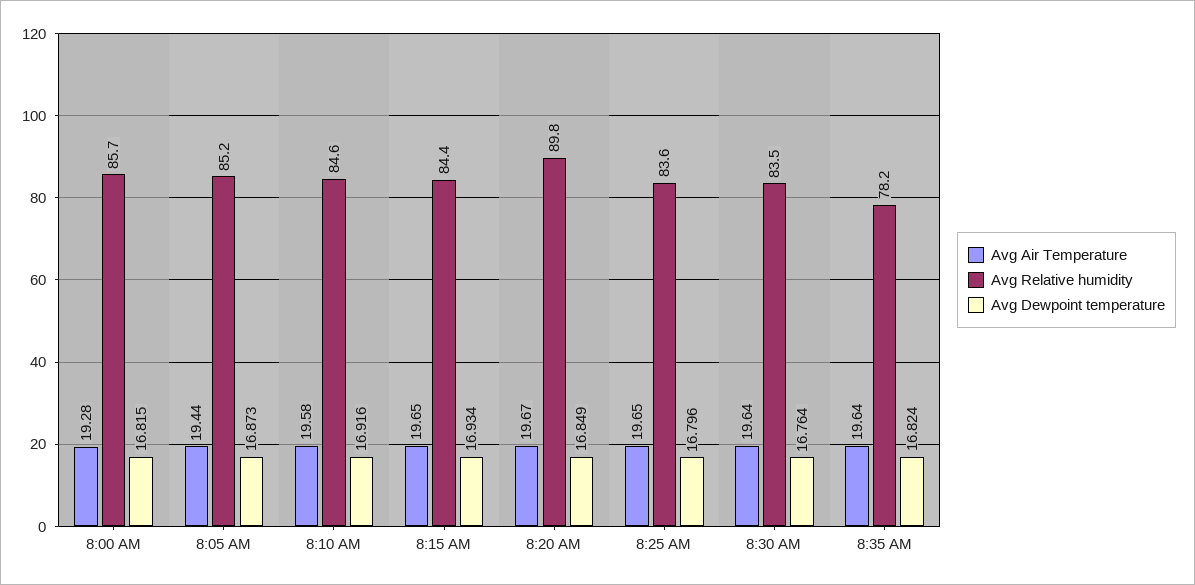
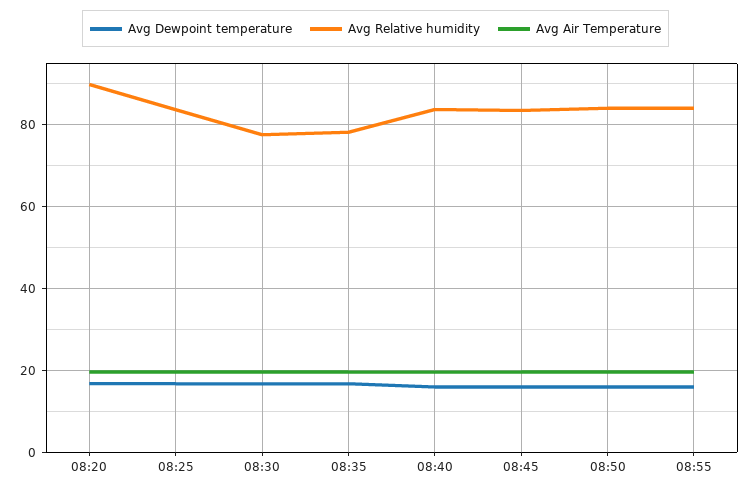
Avg Air Temperature, 8:00 AM: 19.28 -> none
Avg Relative humidity, 8:00 AM: 85.7 -> none
Avg Dewpoint temperature, 8:00 AM: 16.815 -> none
Avg Air Temperature, 8:05 AM: 19.44 -> none
Avg Relative humidity, 8:05 AM: 85.2 -> none
Avg Dewpoint temperature, 8:05 AM: 16.873 -> none
Avg Air Temperature, 8:10 AM: 19.58 -> none
Avg Relative humidity, 8:10 AM: 84.6 -> none
Avg Dewpoint temperature, 8:10 AM: 16.916 -> none
Avg Air Temperature, 8:15 AM: 19.65 -> none
Avg Relative humidity, 8:15 AM: 84.4 -> none
Avg Dewpoint temperature, 8:15 AM: 16.934 -> none
Avg Relative humidity, 8:30 AM: 83.5 -> 78
Avg Dewpoint temperature, 08:40: none -> 16
Avg Relative humidity, 08:40: none -> 84
Avg Air Temperature, 08:40: none -> 20
Avg Dewpoint temperature, 08:45: none -> 16
Avg Relative humidity, 08:45: none -> 84
Avg Air Temperature, 08:45: none -> 20
Avg Dewpoint temperature, 08:50: none -> 16
Avg Relative humidity, 08:50: none -> 84
Avg Air Temperature, 08:50: none -> 20
Avg Dewpoint temperature, 08:55: none -> 16
Avg Relative humidity, 08:55: none -> 84
Avg Air Temperature, 08:55: none -> 20

